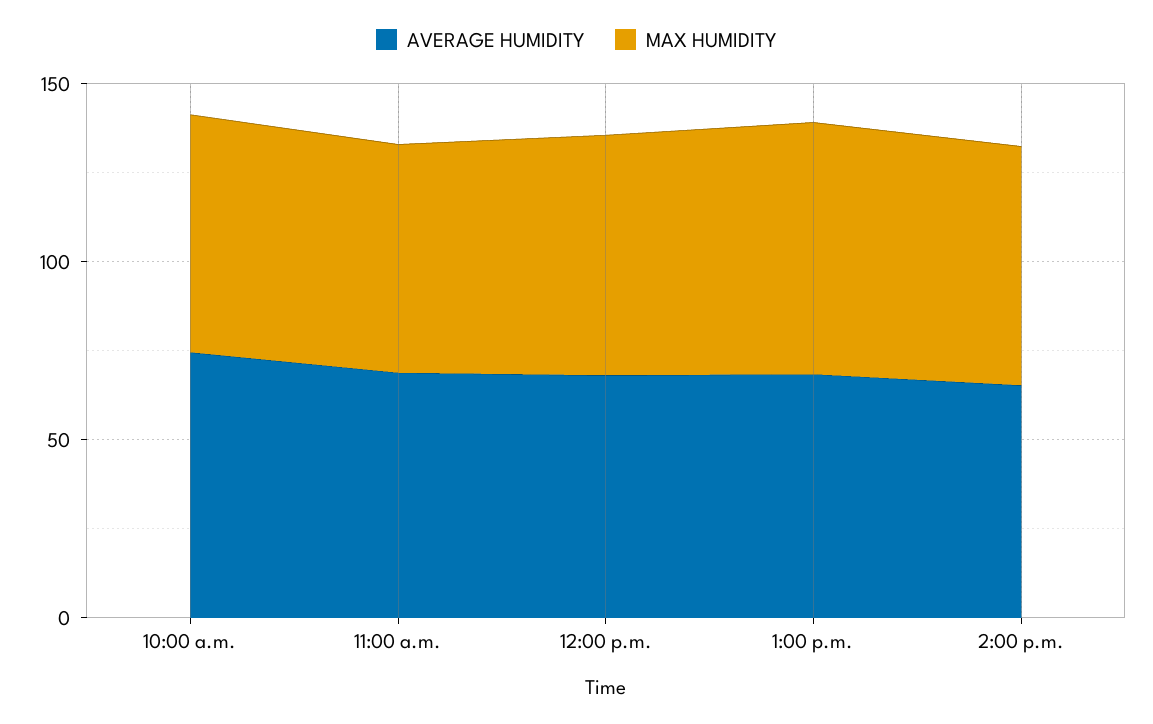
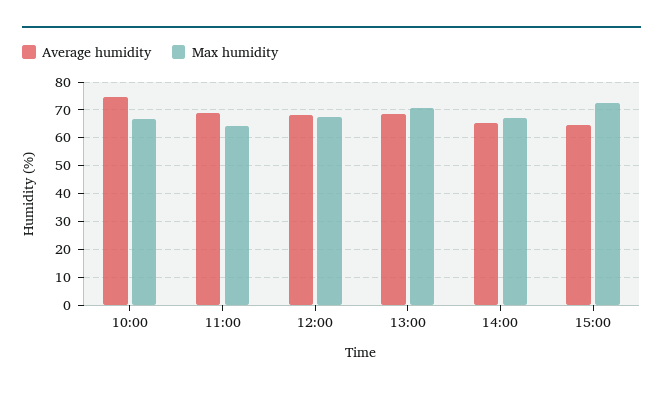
AVERAGE HUMIDITY, 15:00: none -> 65
MAX HUMIDITY, 15:00: none -> 72.5

